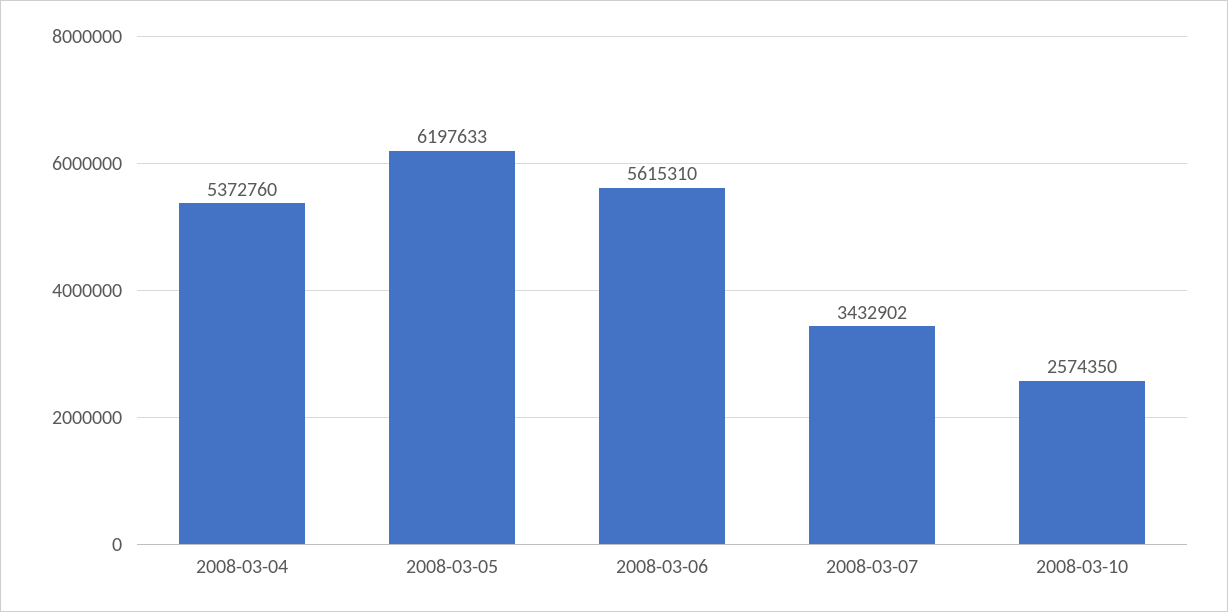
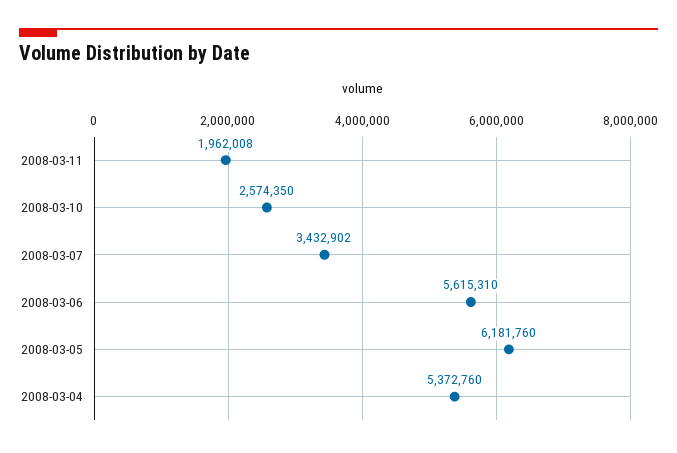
2008-03-05: 6197633 -> 6181760
2008-03-11: none -> 1962008

